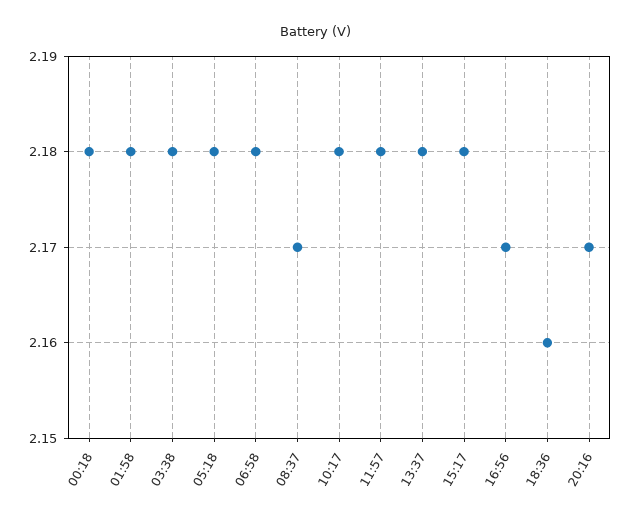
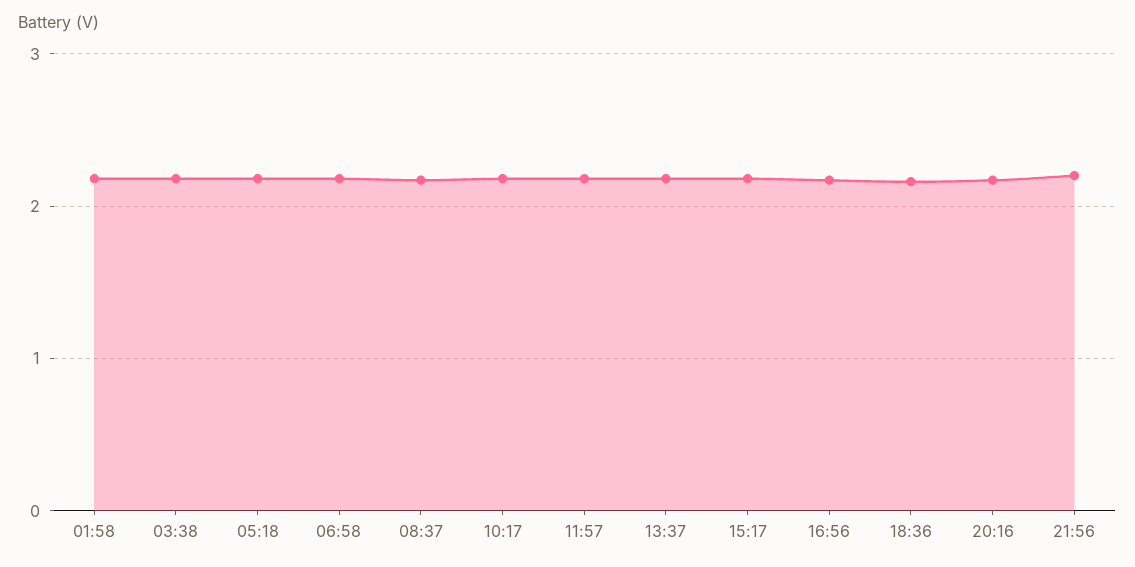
00:18: 2.18 -> none
21:56: none -> 2.2

